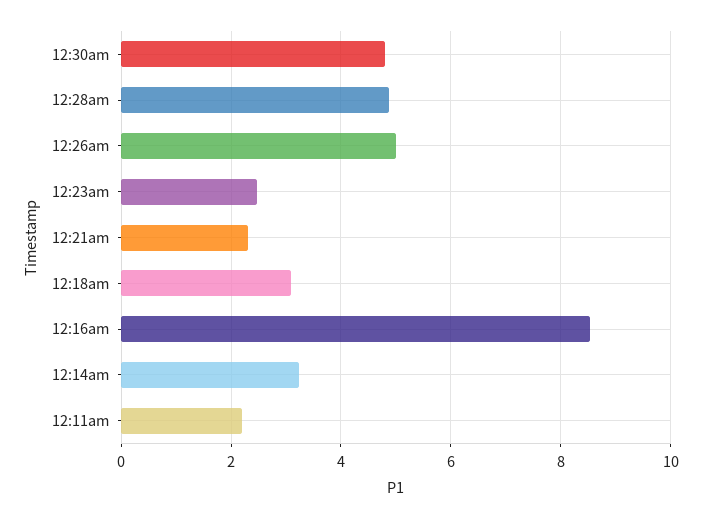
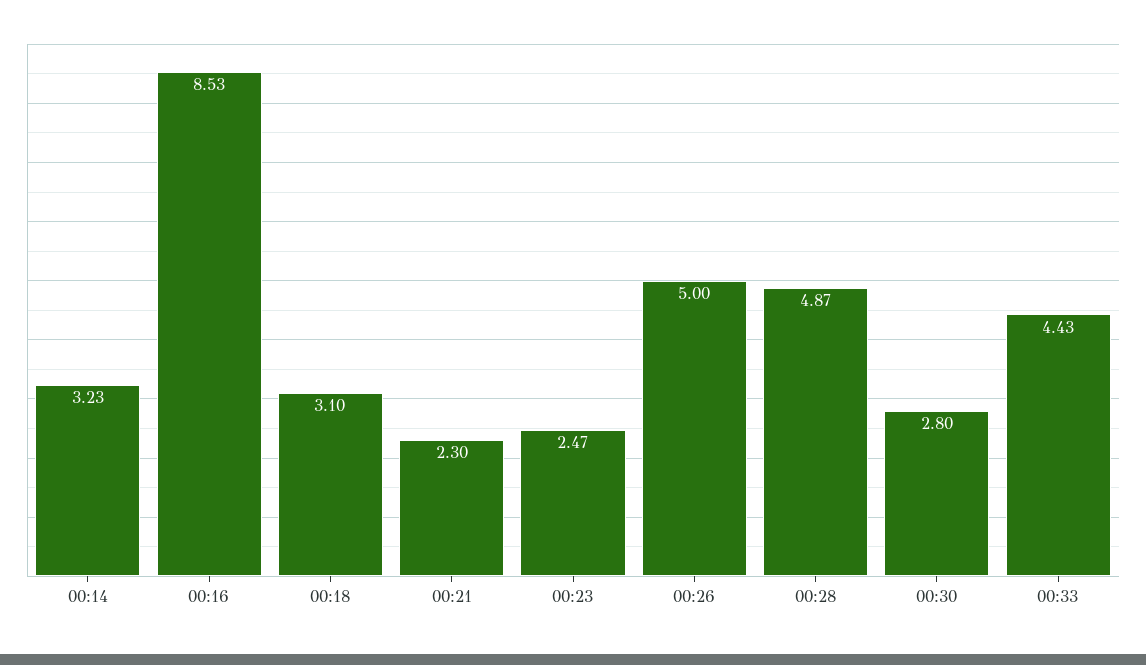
12:30am: 4.8 -> 2.8
12:11am: 2.2 -> none
00:33: none -> 4.43

